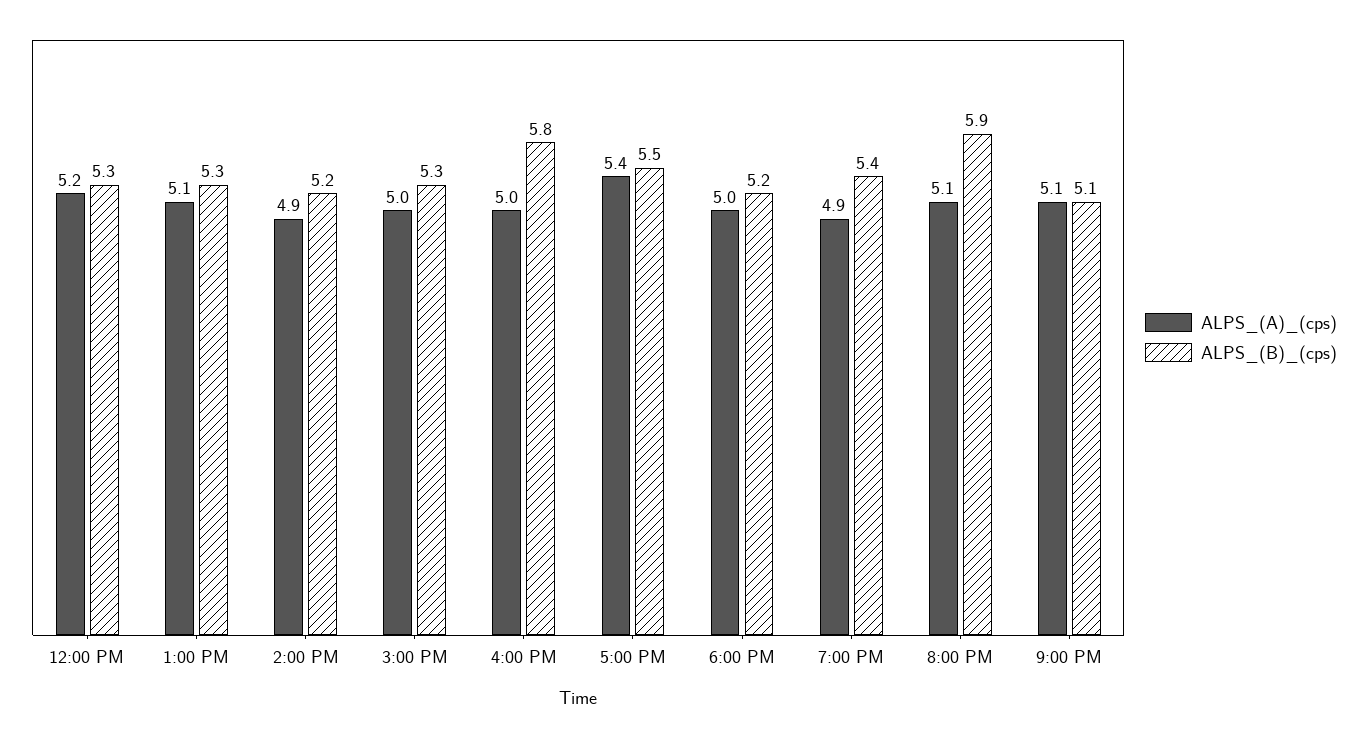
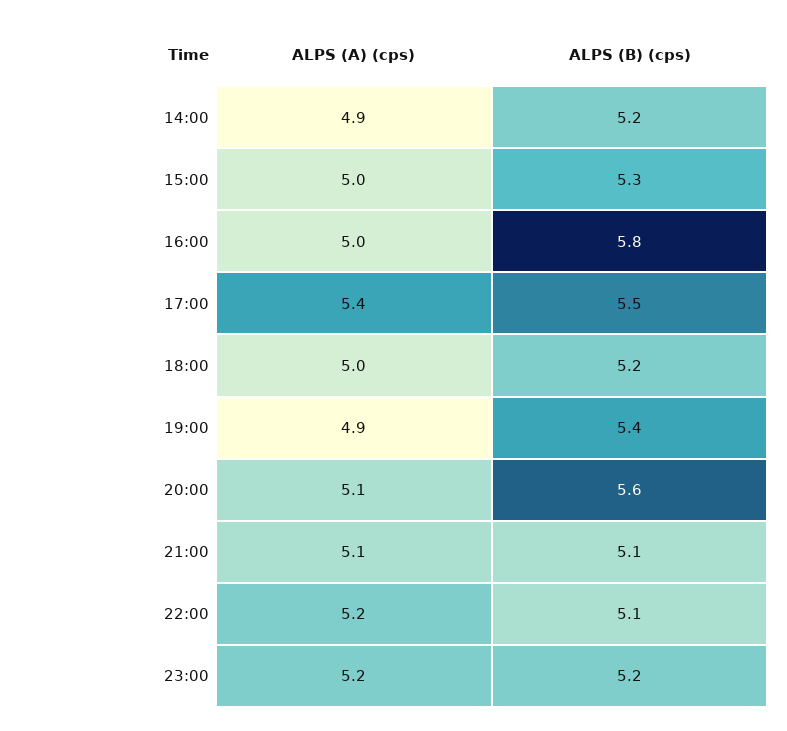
ALPS_(A)_(cps), 12:00 PM: 5.2 -> none
ALPS_(B)_(cps), 12:00 PM: 5.3 -> none
ALPS_(A)_(cps), 1:00 PM: 5.1 -> none
ALPS_(B)_(cps), 1:00 PM: 5.3 -> none
ALPS_(B)_(cps), 8:00 PM: 5.9 -> 5.6
ALPS_(A)_(cps), 22:00: none -> 5.2
ALPS_(B)_(cps), 22:00: none -> 5.1
ALPS_(A)_(cps), 23:00: none -> 5.2
ALPS_(B)_(cps), 23:00: none -> 5.2

